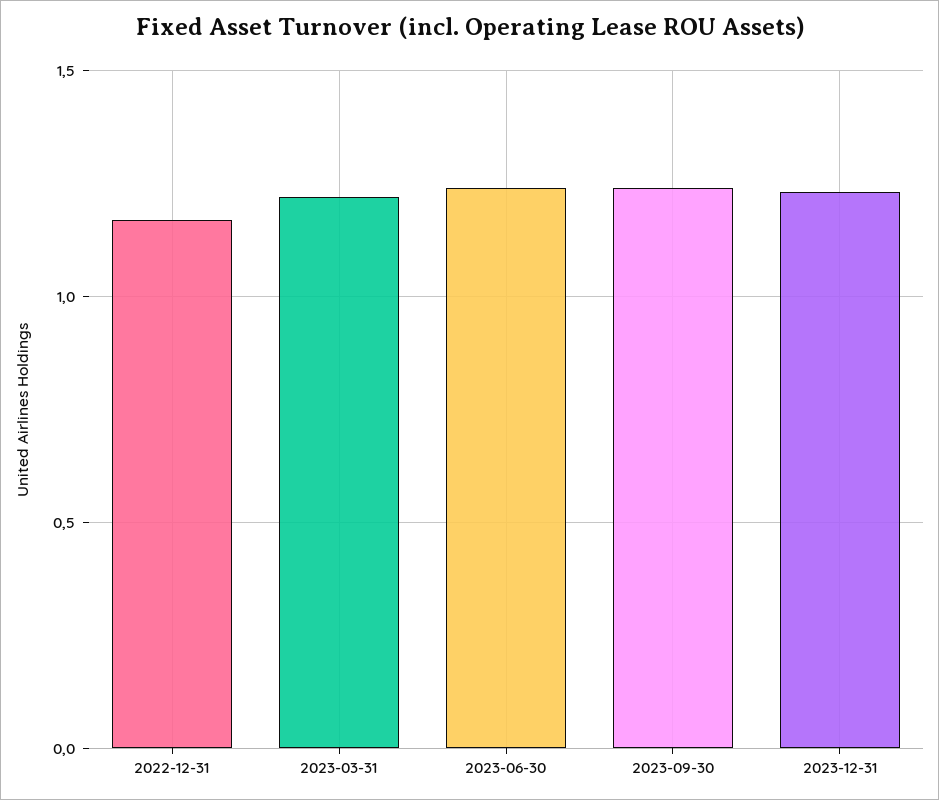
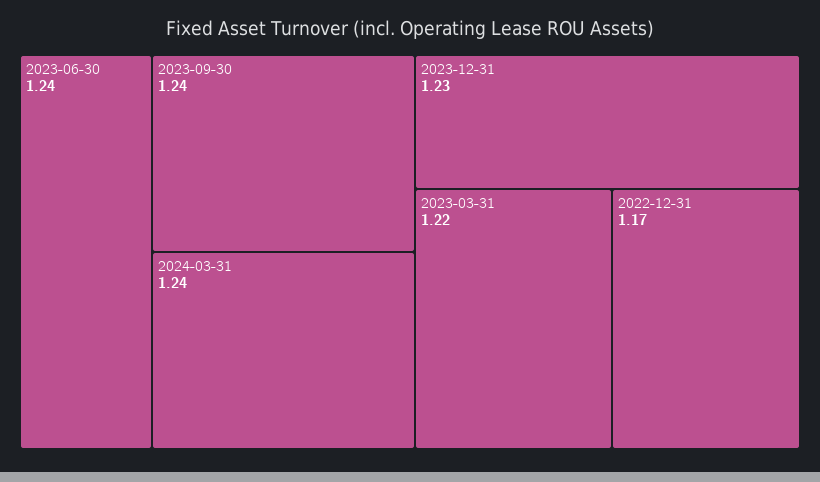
2024-03-31: none -> 1.24

